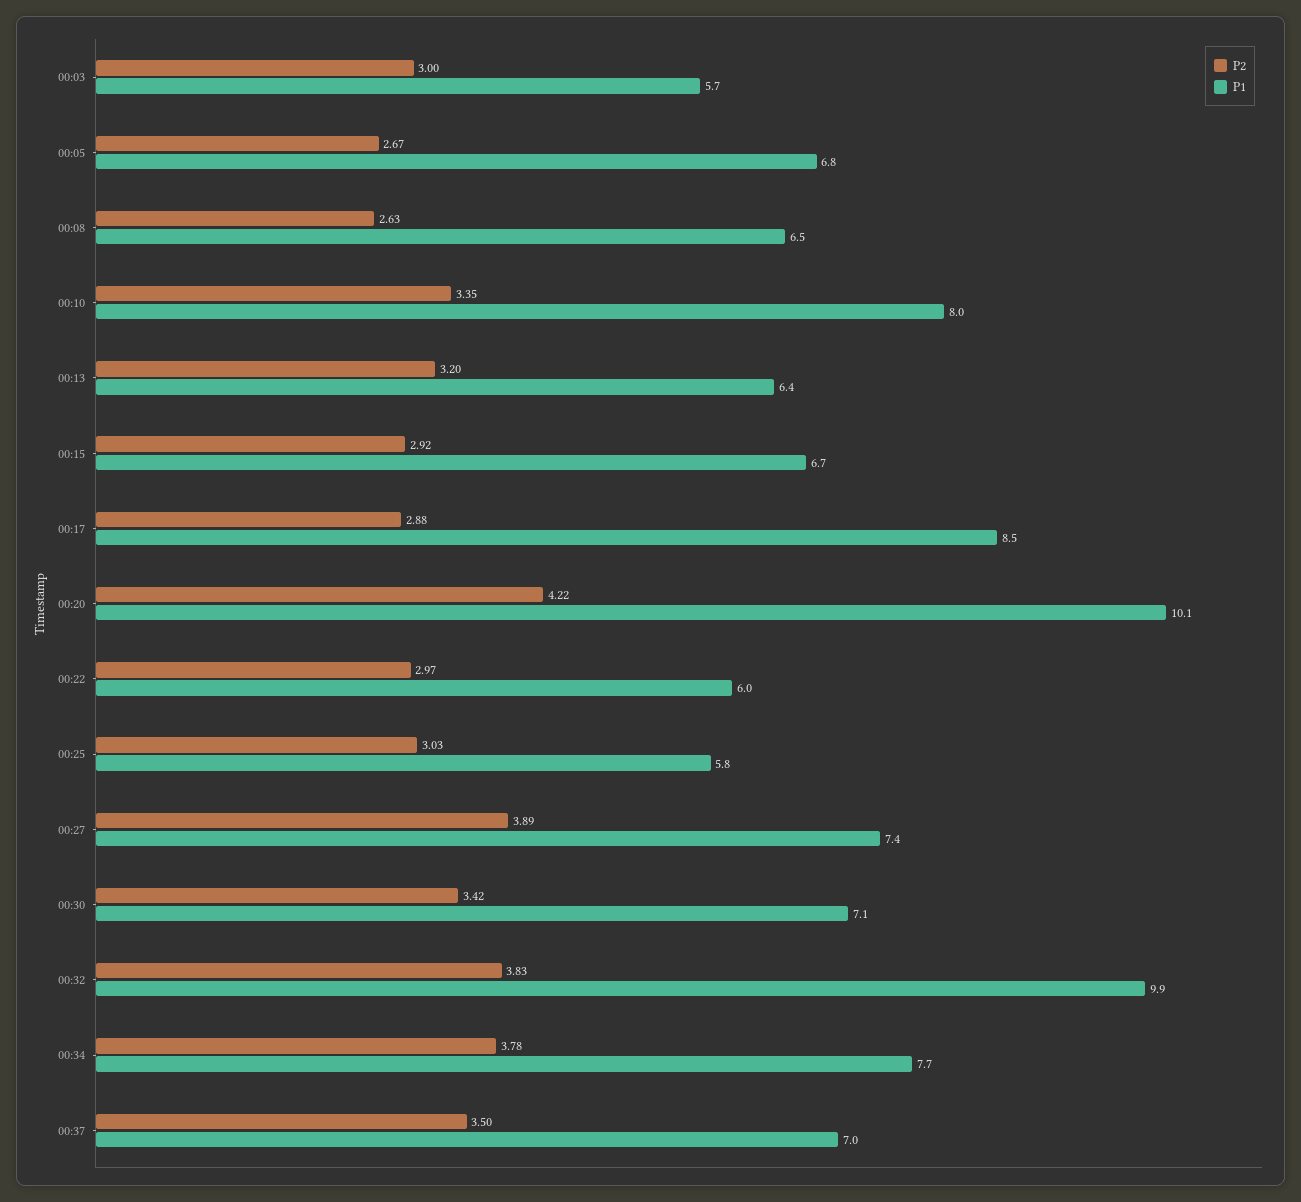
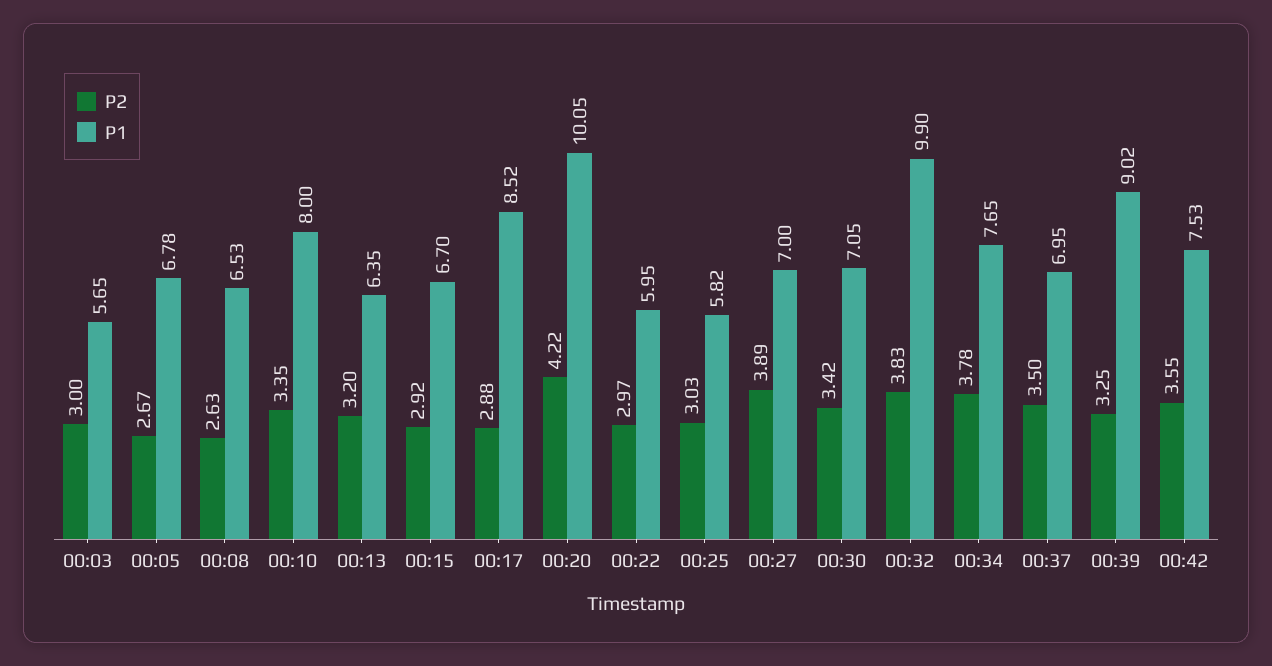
P1, 00:27: 7.4 -> 7
P2, 00:39: none -> 3.25
P1, 00:39: none -> 9.02
P2, 00:42: none -> 3.55
P1, 00:42: none -> 7.53

